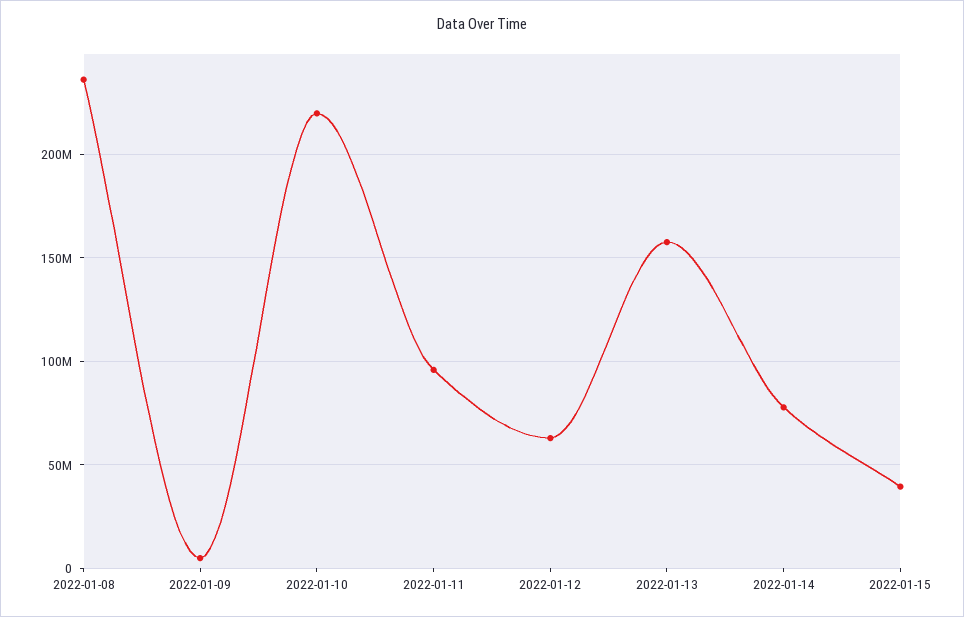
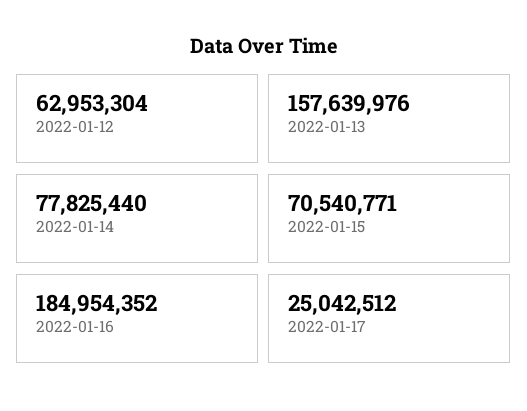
2022-01-08: 235000000 -> none
2022-01-09: 5000000 -> none
2022-01-10: 220000000 -> none
2022-01-11: 95000000 -> none
2022-01-15: 40000000 -> 70540771
2022-01-16: none -> 184954352
2022-01-17: none -> 25042512

